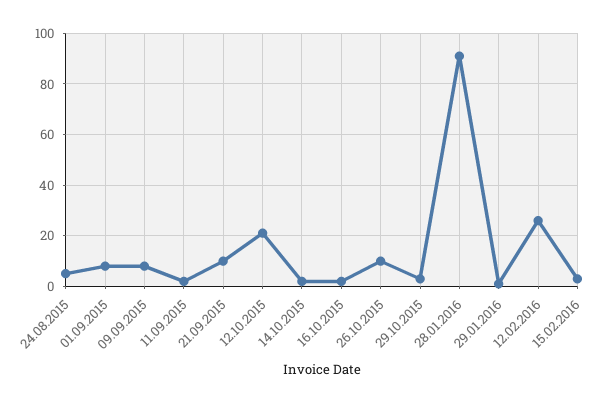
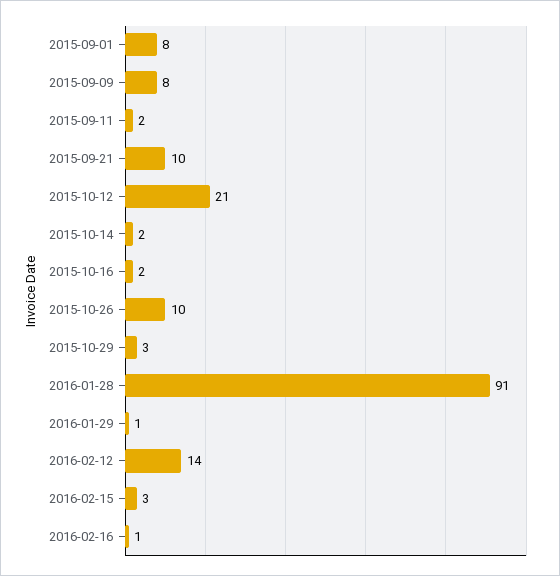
24.08.2015: 5 -> none
12.02.2016: 25 -> 14
2016-02-16: none -> 1

